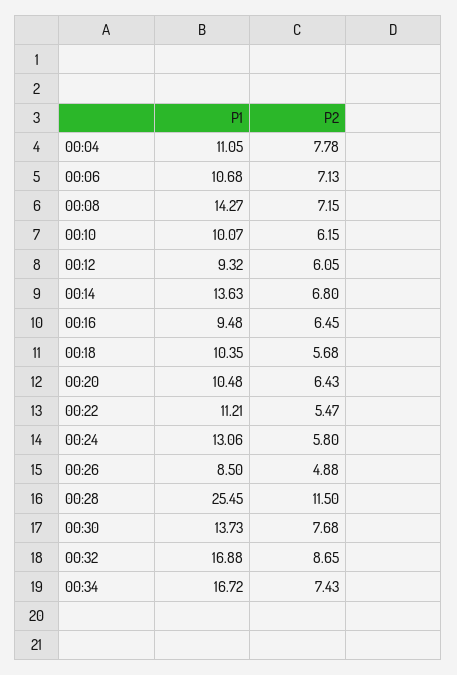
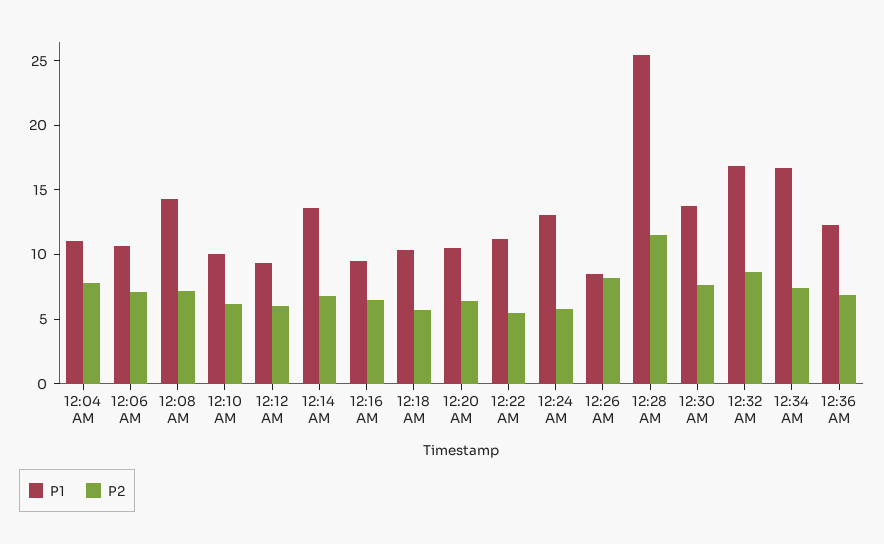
P2, 00:26: 4.88 -> 8
P1, 12:36 AM: none -> 12
P2, 12:36 AM: none -> 7

